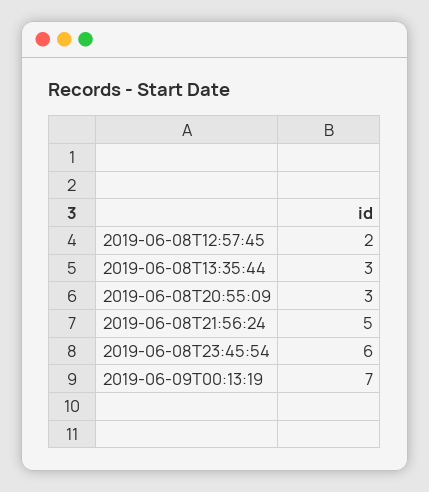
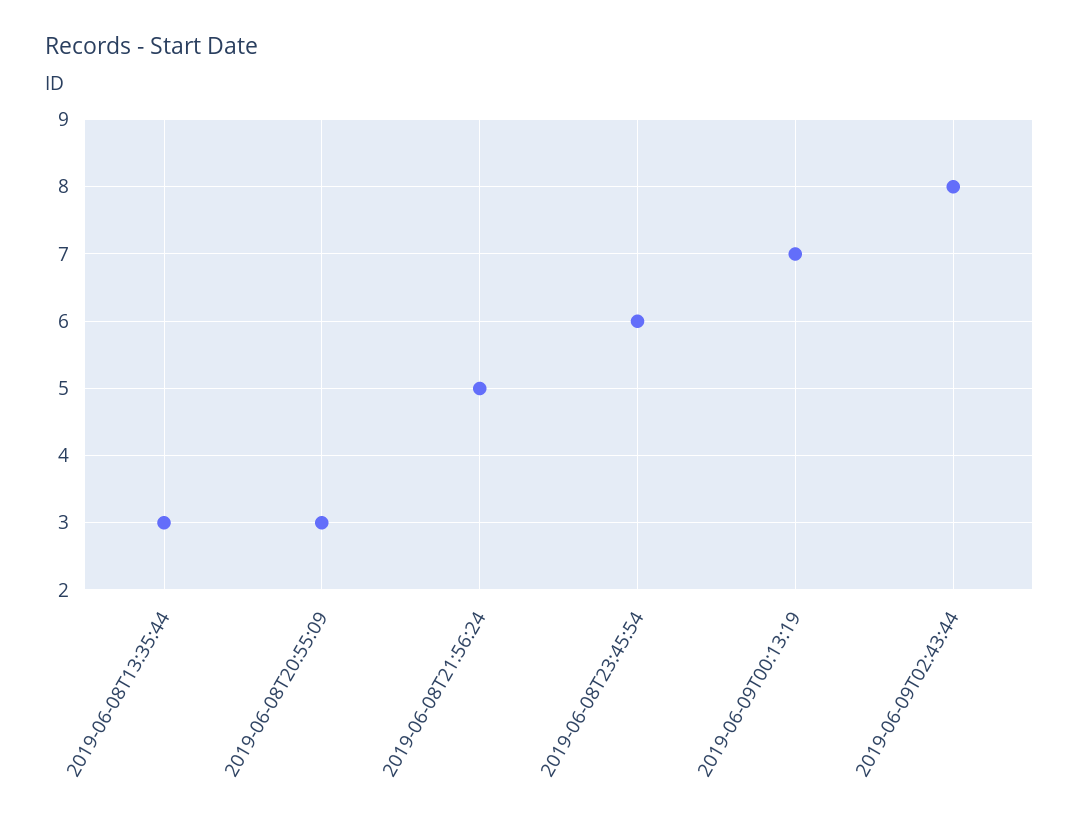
2019-06-08T12:57:45: 2 -> none
2019-06-09T02:43:44: none -> 8

